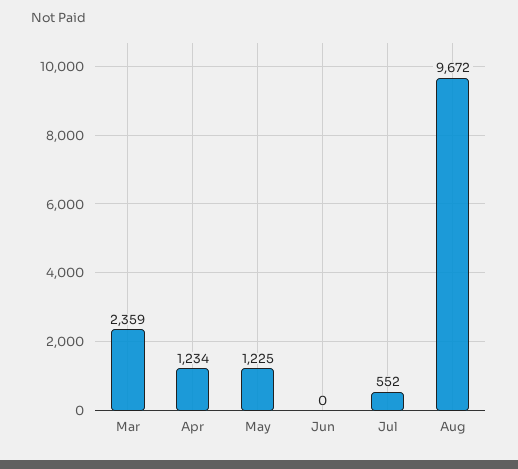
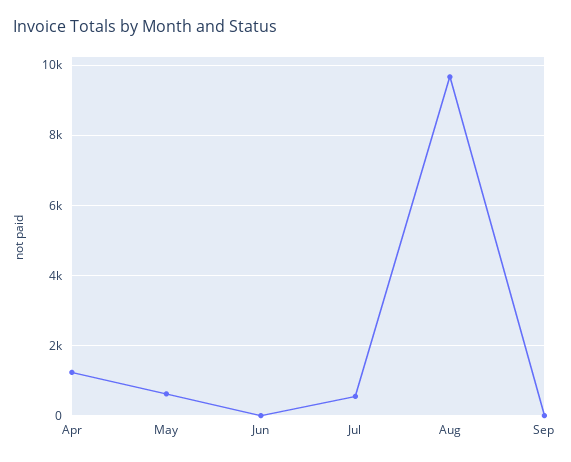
Mar: 2359 -> none
May: 1225 -> 600
Sep: none -> 0

